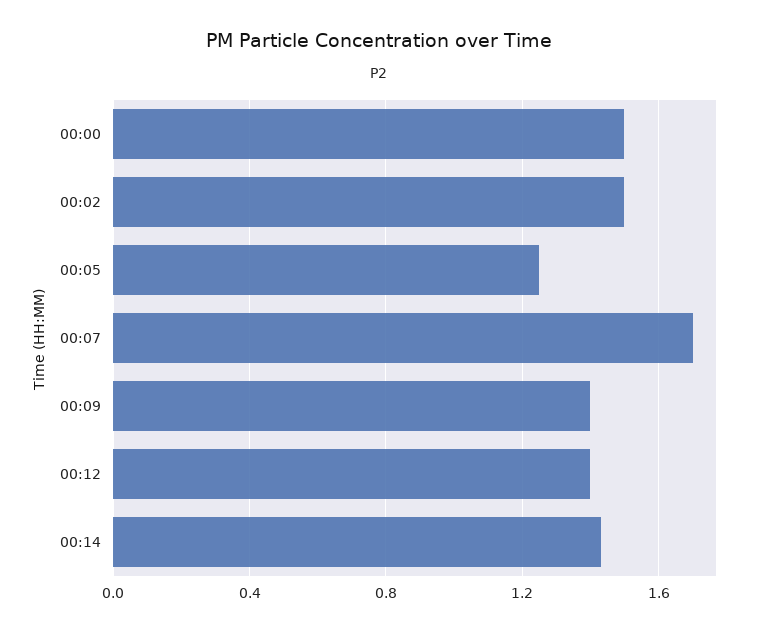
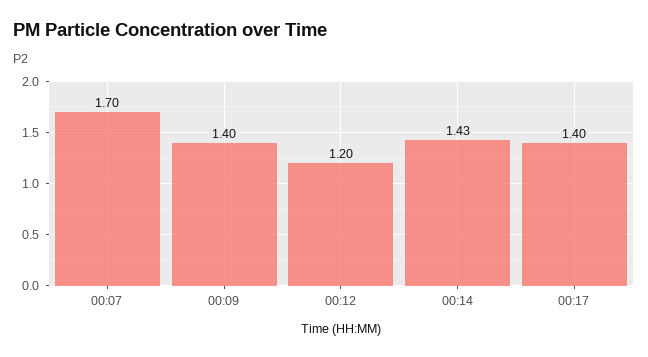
00:00: 1.5 -> none
00:02: 1.5 -> none
00:05: 1.25 -> none
00:12: 1.4 -> 1.2
00:17: none -> 1.4

